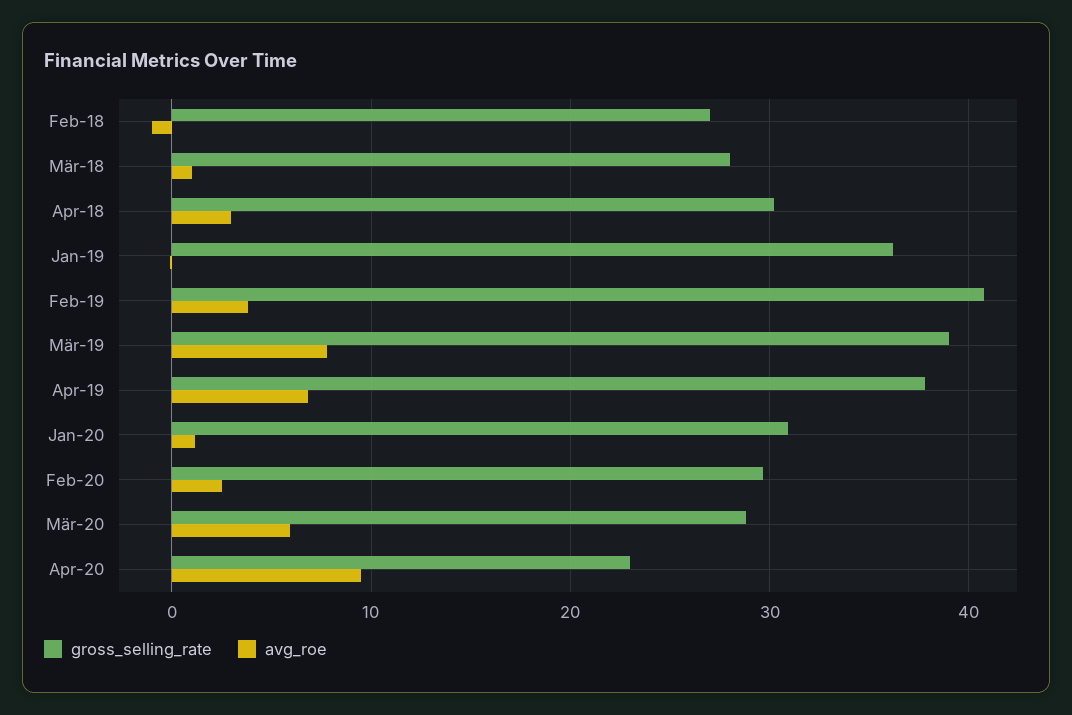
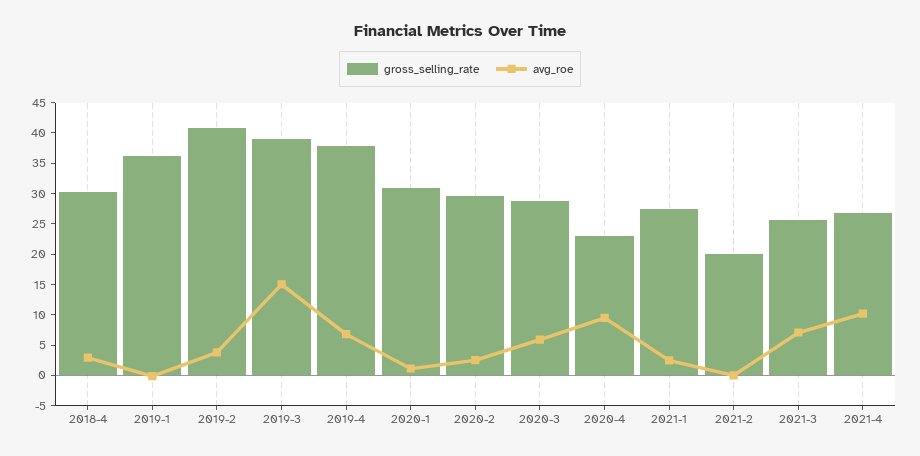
gross_selling_rate, Feb-18: 27 -> none
avg_roe, Feb-18: -1 -> none
gross_selling_rate, Mär-18: 28 -> none
avg_roe, Mär-18: 1 -> none
avg_roe, Mär-19: 8 -> 15
gross_selling_rate, 2021-1: none -> 27.5
avg_roe, 2021-1: none -> 2.5
gross_selling_rate, 2021-2: none -> 20
avg_roe, 2021-2: none -> 0
gross_selling_rate, 2021-3: none -> 25
avg_roe, 2021-3: none -> 7.5
gross_selling_rate, 2021-4: none -> 27.5
avg_roe, 2021-4: none -> 10

